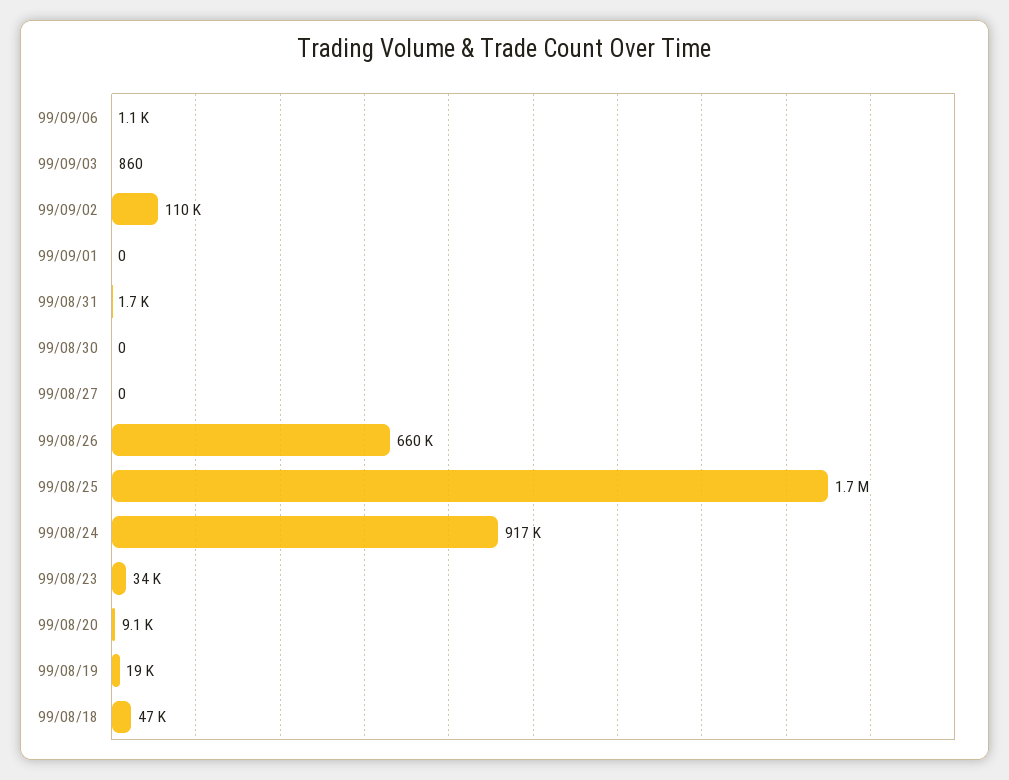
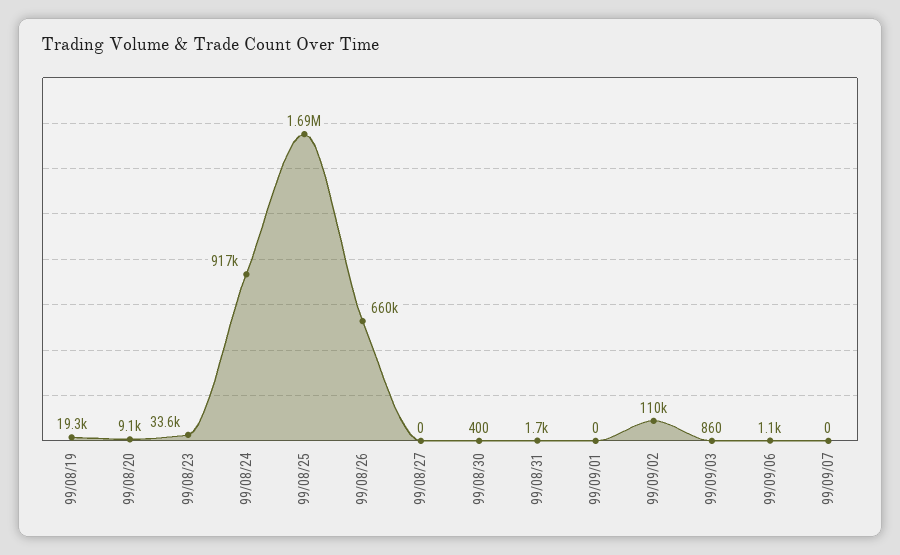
99/08/30: 0 -> 400
99/08/18: 47000 -> none
99/09/07: none -> 0

